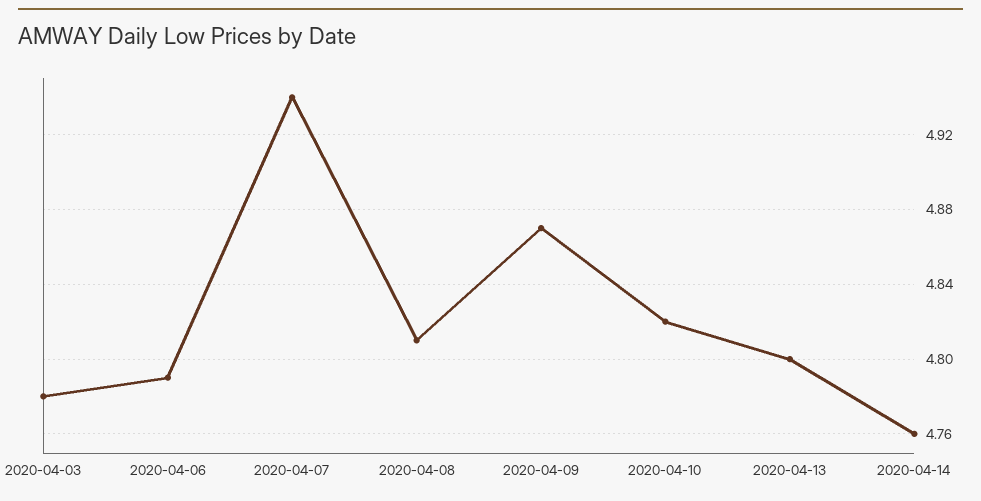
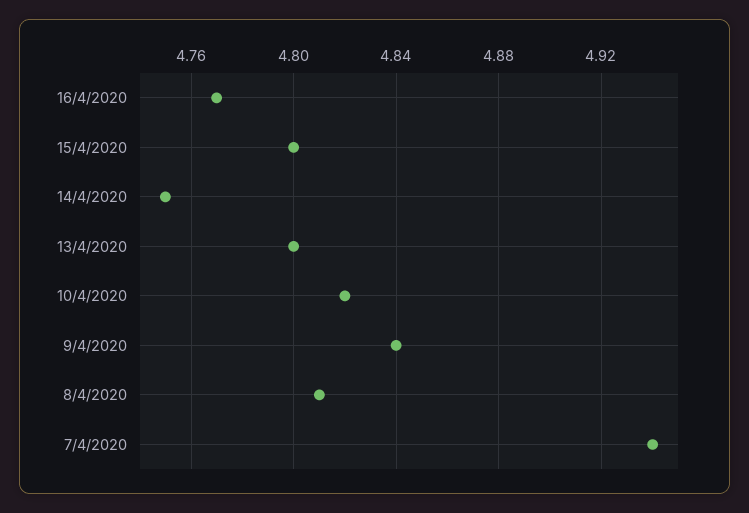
2020-04-03: 4.78 -> none
2020-04-06: 4.79 -> none
2020-04-09: 4.87 -> 4.84
2020-04-14: 4.76 -> 4.75
16/4/2020: none -> 4.77
15/4/2020: none -> 4.8

